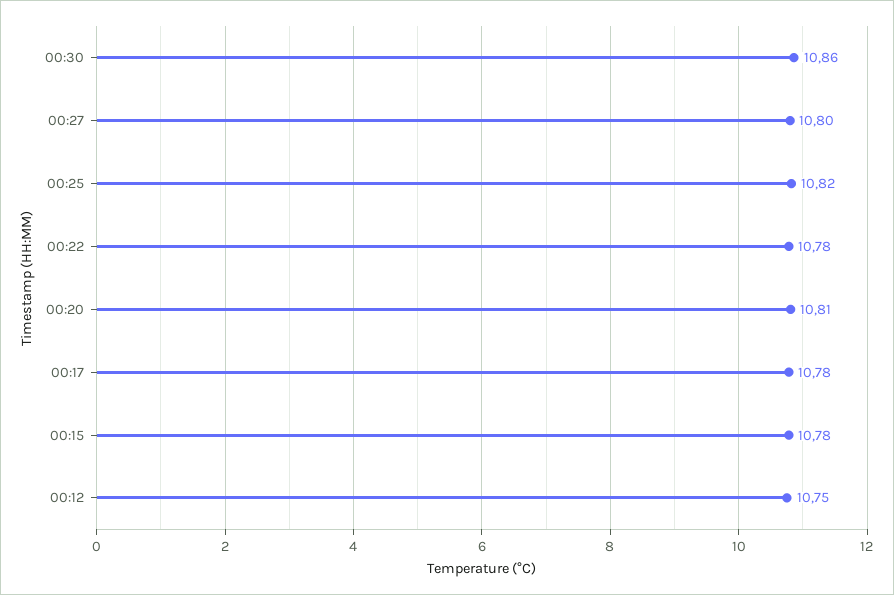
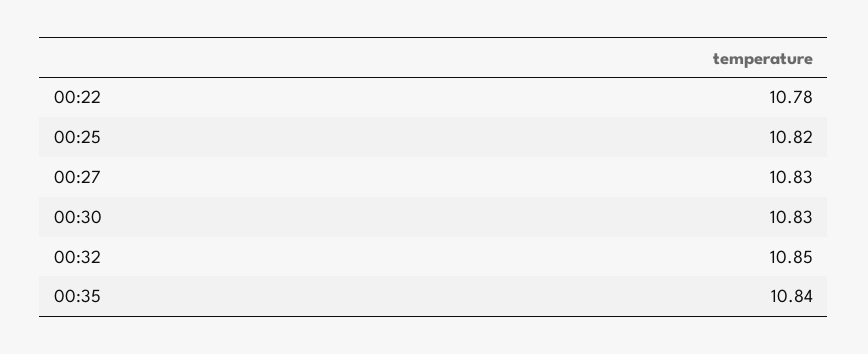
00:30: 10.86 -> 10.83
00:27: 10.8 -> 10.83
00:20: 10.81 -> none
00:17: 10.78 -> none
00:15: 10.78 -> none
00:12: 10.75 -> none
00:32: none -> 10.85
00:35: none -> 10.84

